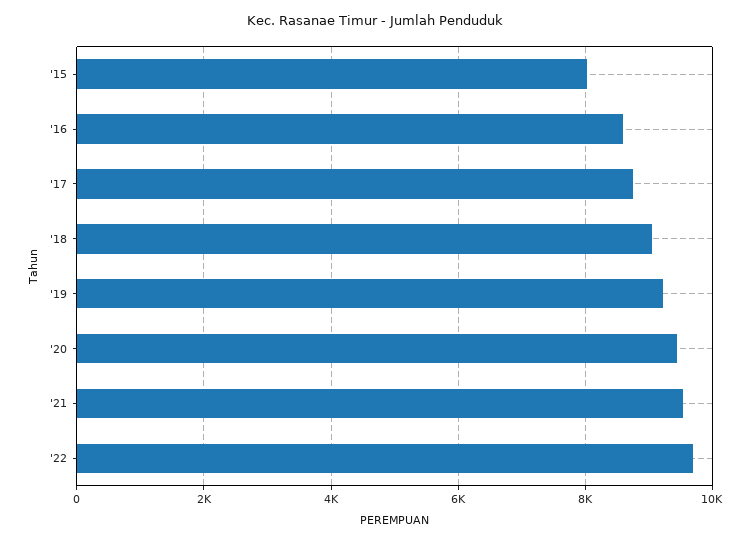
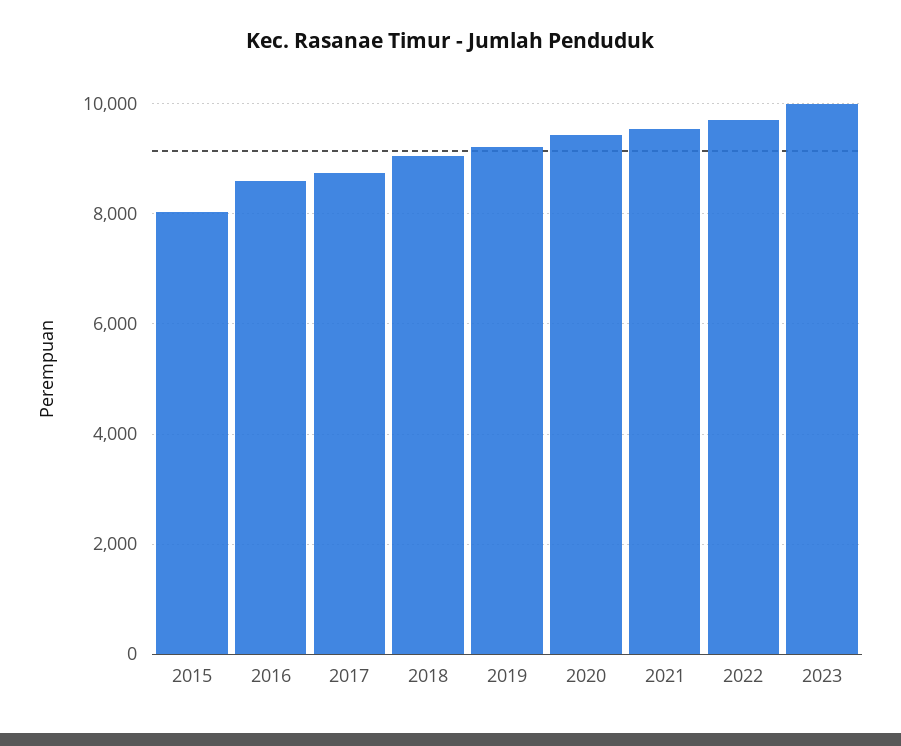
2023: none -> 10000

